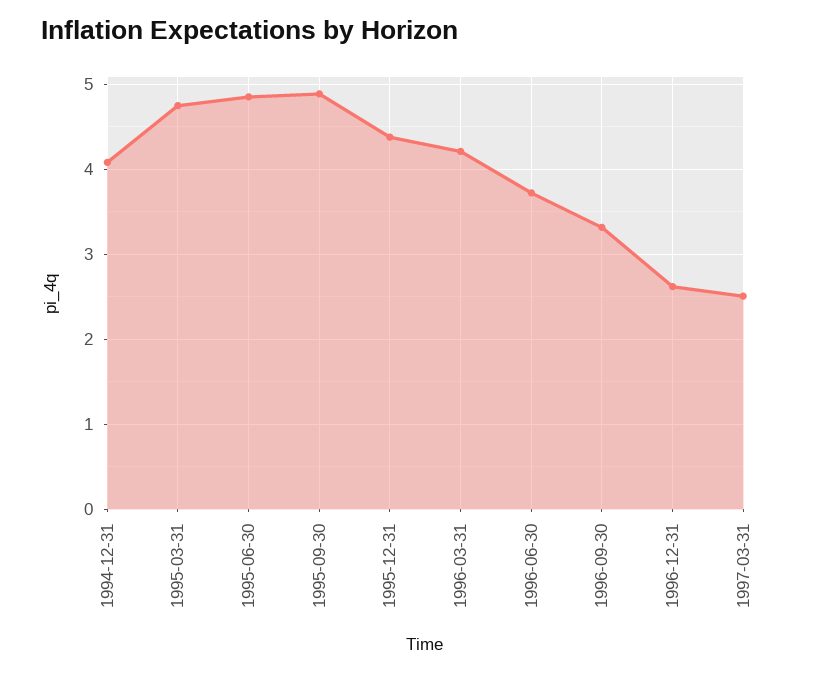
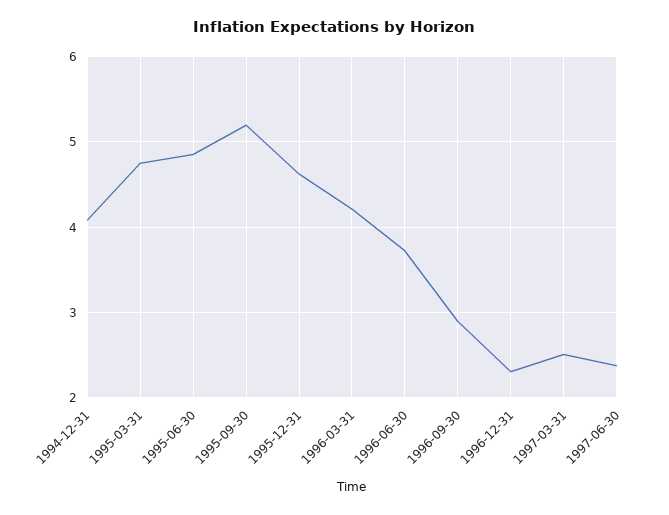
1995-09-30: 4.9 -> 5.2
1995-12-31: 4.4 -> 4.6
1996-09-30: 3.3 -> 2.9
1996-12-31: 2.6 -> 2.3
1997-06-30: none -> 2.4

